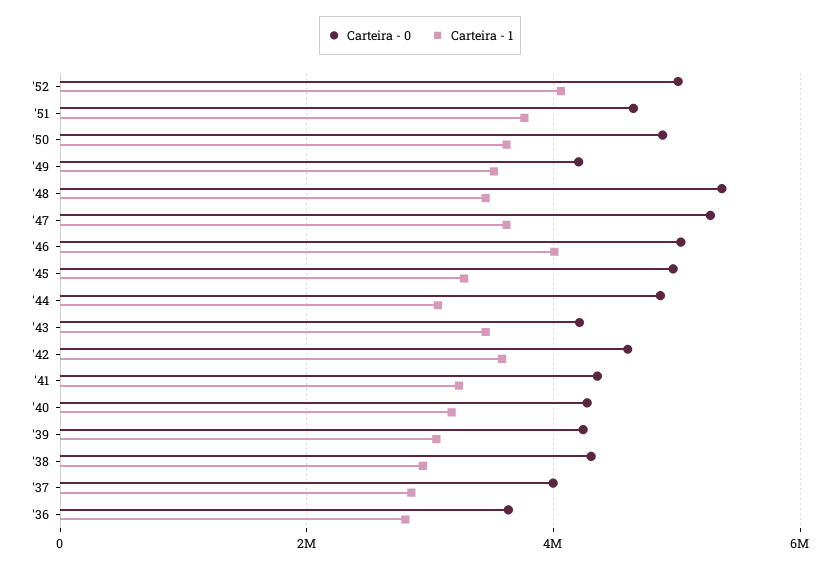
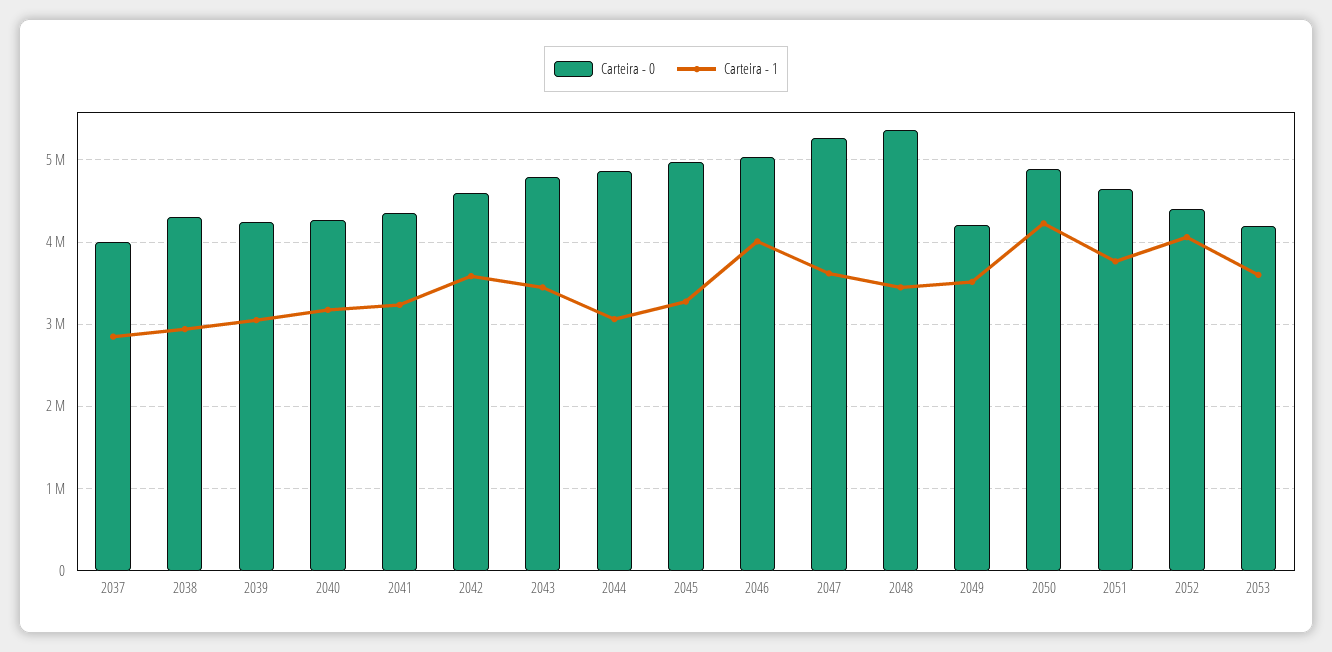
Carteira - 0, '52: 5000000 -> 4400000
Carteira - 1, '50: 3600000 -> 4200000
Carteira - 0, '43: 4200000 -> 4800000
Carteira - 0, '36: 3600000 -> none
Carteira - 1, '36: 2800000 -> none
Carteira - 0, 2053: none -> 4200000
Carteira - 1, 2053: none -> 3600000

